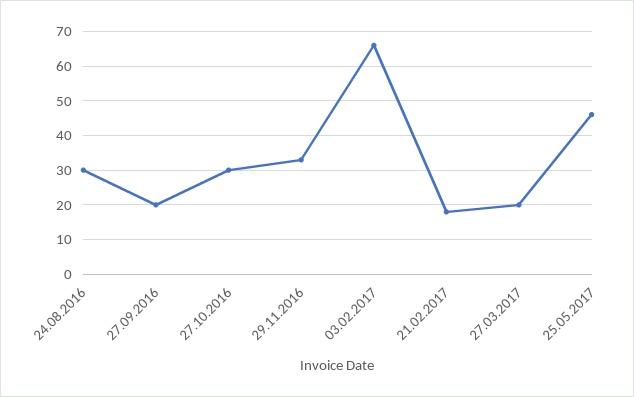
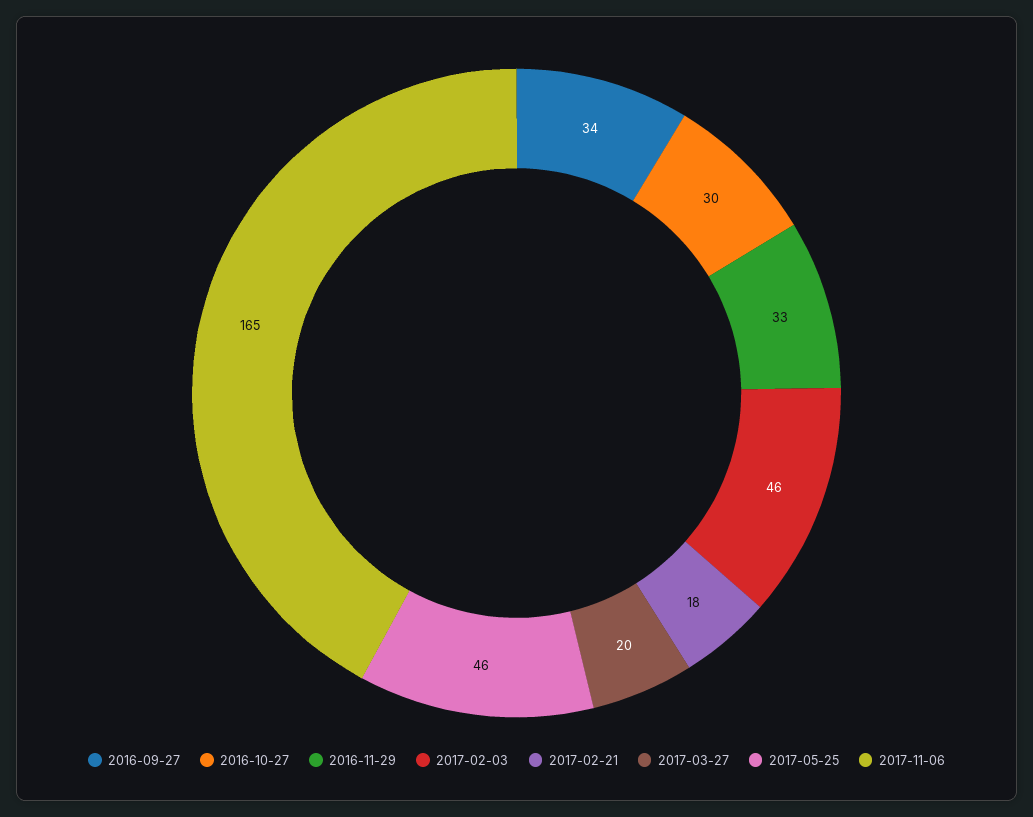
24.08.2016: 30 -> none
27.09.2016: 20 -> 34
03.02.2017: 65 -> 46
2017-11-06: none -> 165

